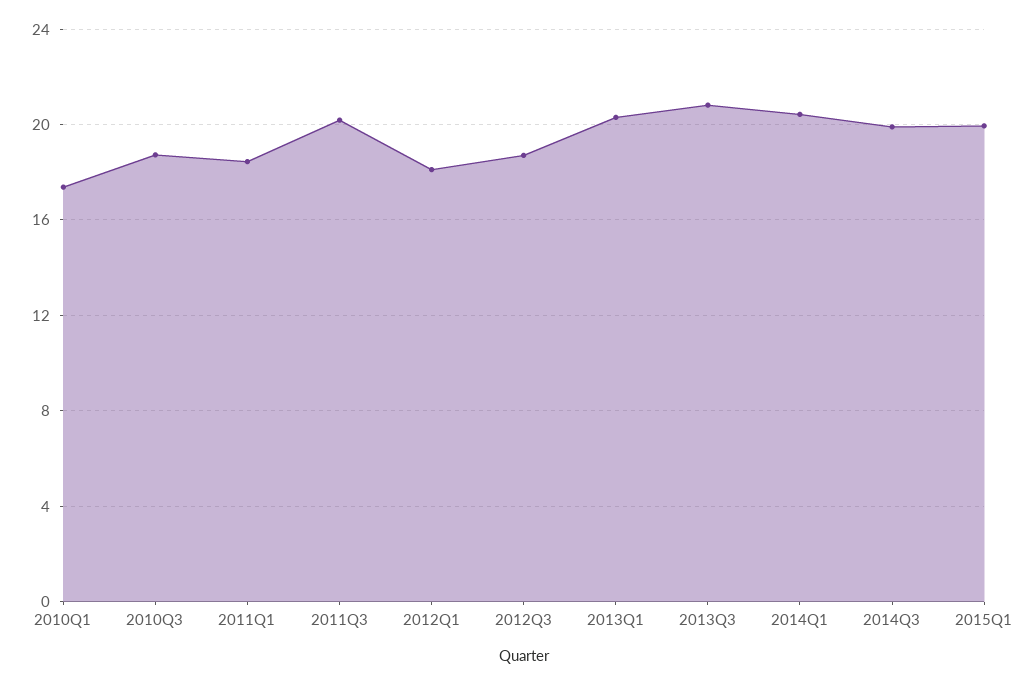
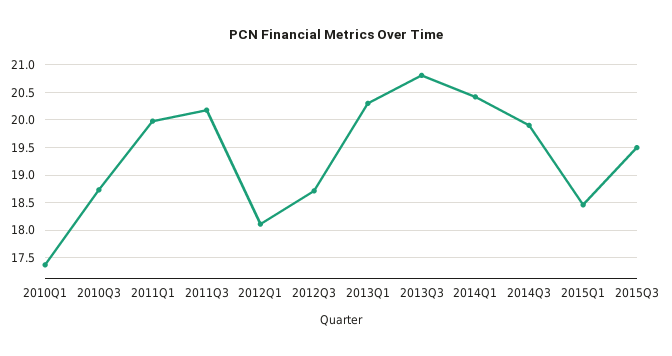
2011Q1: 18.5 -> 20
2015Q1: 20 -> 18.5
2015Q3: none -> 19.5

